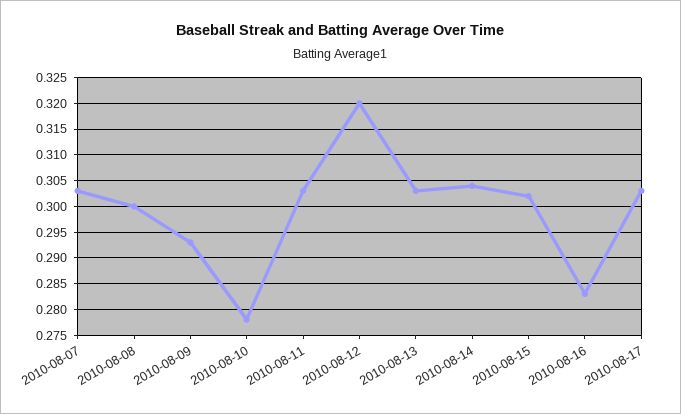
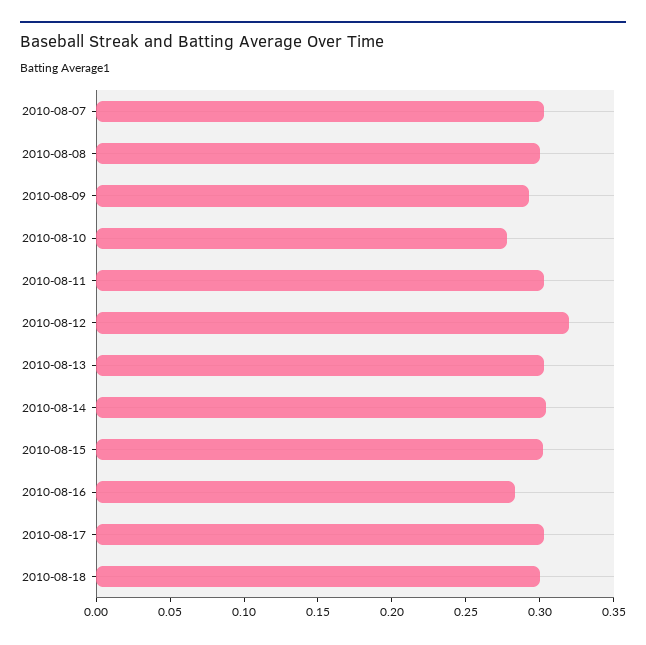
2010-08-18: none -> 0.3

